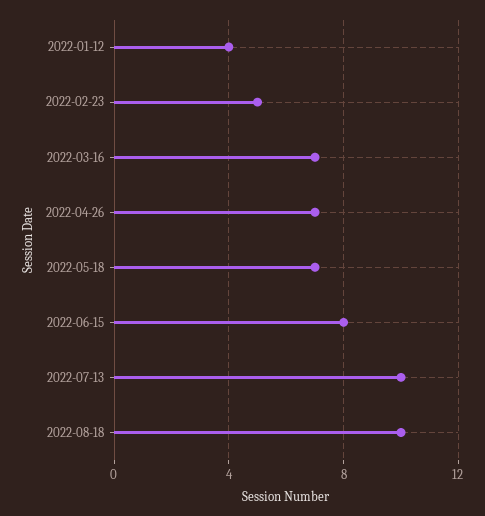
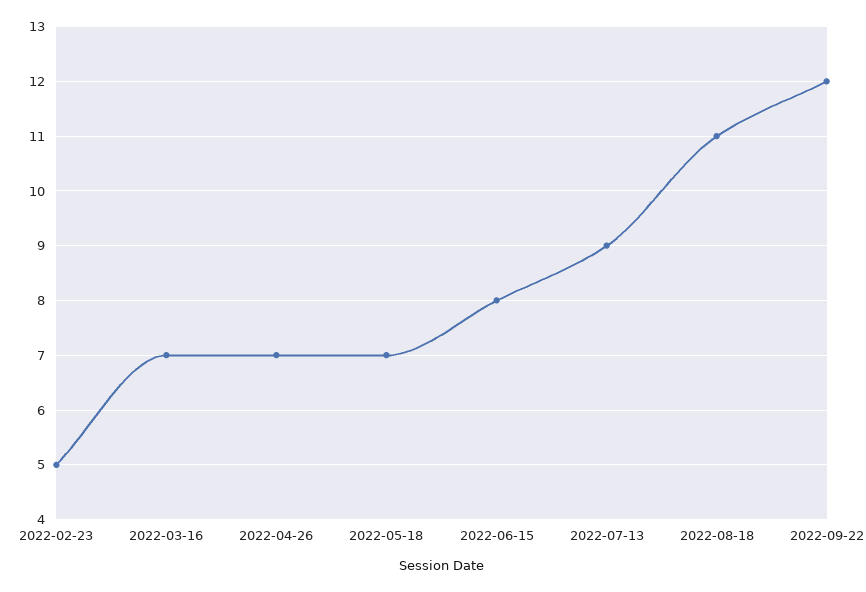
2022-01-12: 4 -> none
2022-07-13: 10 -> 9
2022-08-18: 10 -> 11
2022-09-22: none -> 12

